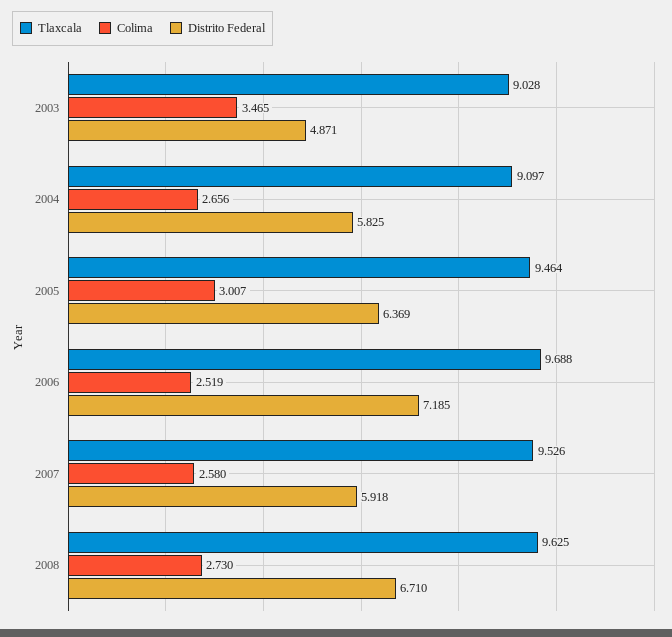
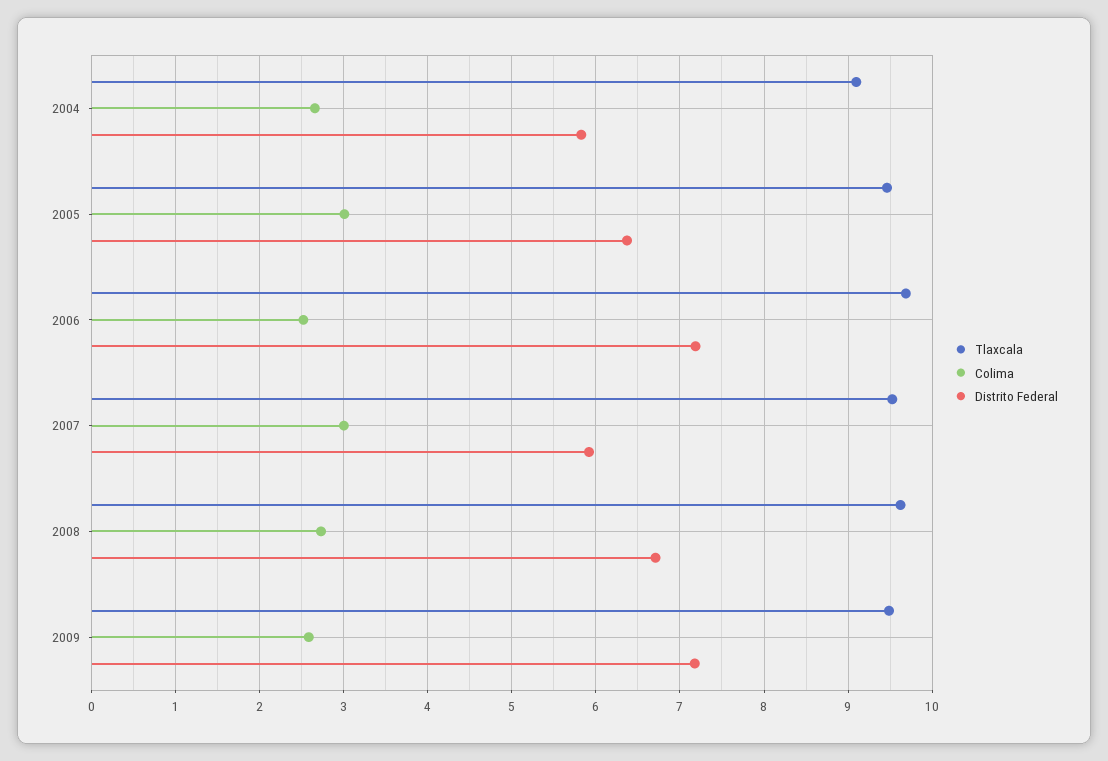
Tlaxcala, 2003: 9.028 -> none
Colima, 2003: 3.465 -> none
Distrito Federal, 2003: 4.871 -> none
Colima, 2007: 2.58 -> 3
Tlaxcala, 2009: none -> 9.5
Colima, 2009: none -> 2.6
Distrito Federal, 2009: none -> 7.2

